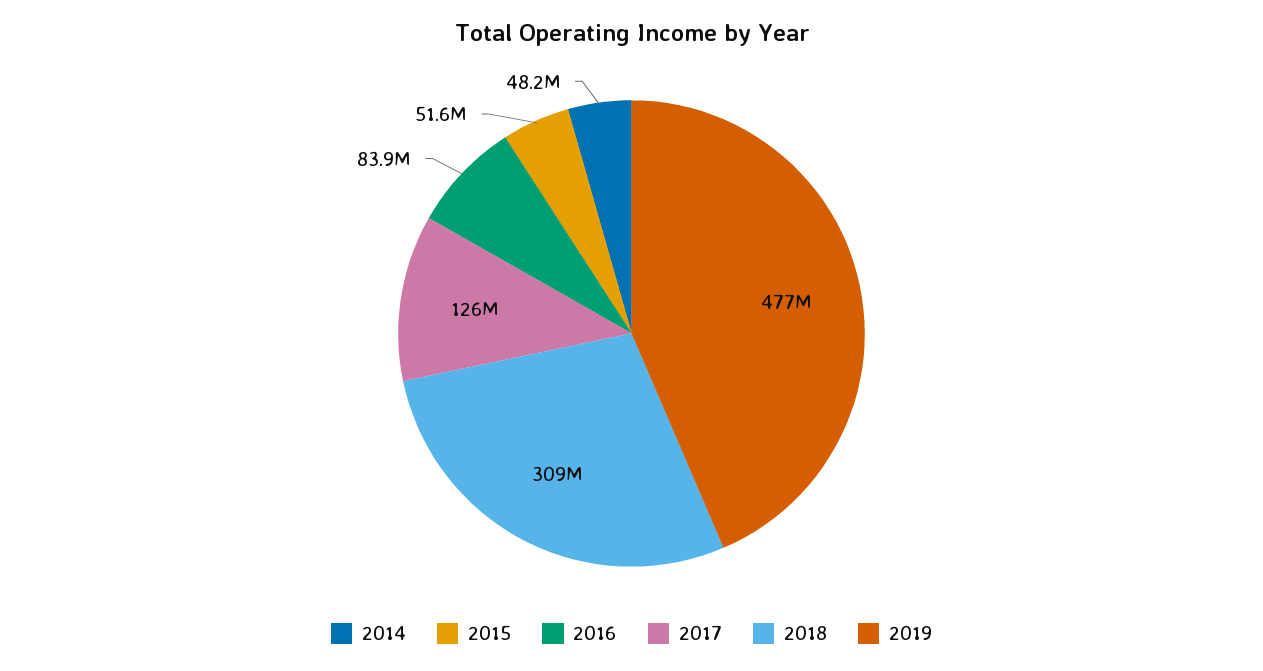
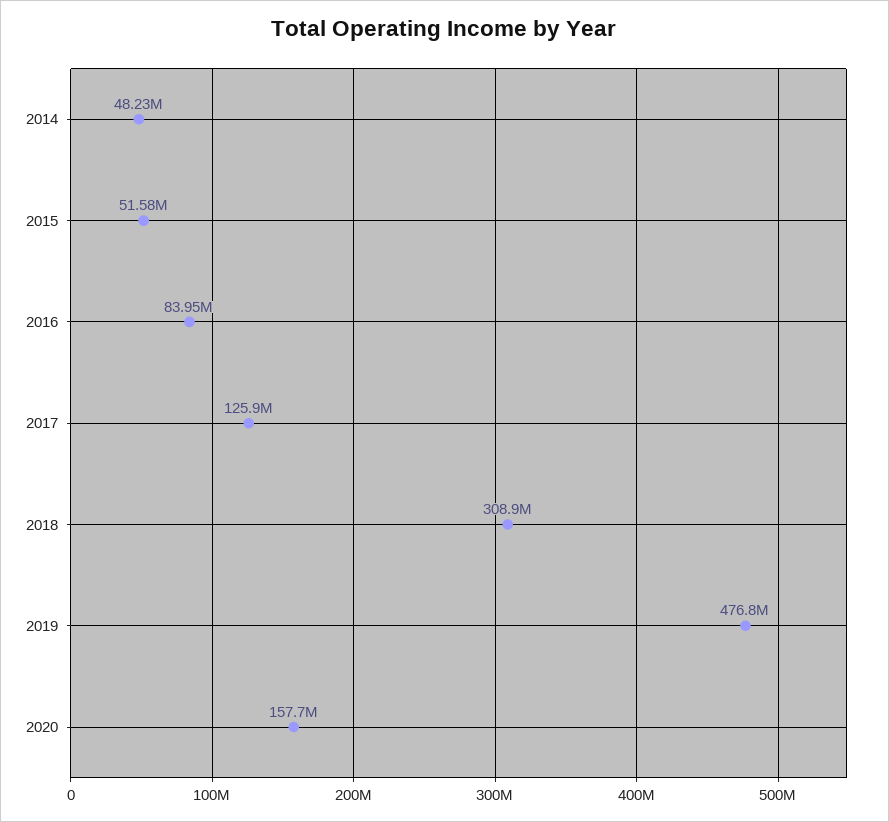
2020: none -> 157700000

